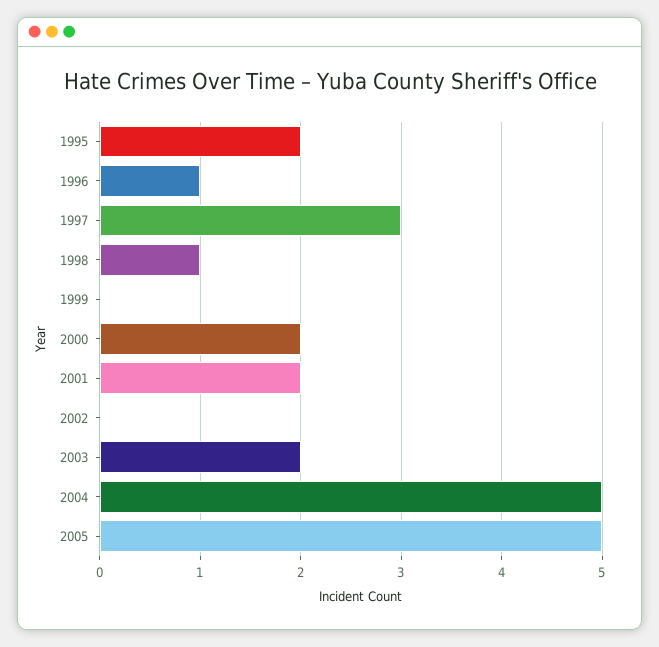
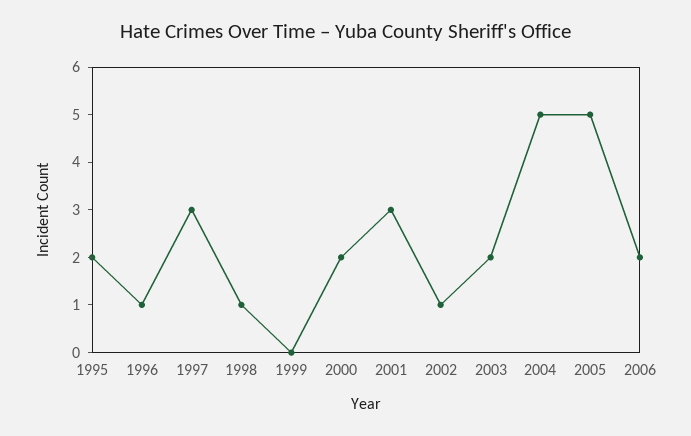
2001: 2 -> 3
2002: 0 -> 1
2006: none -> 2

